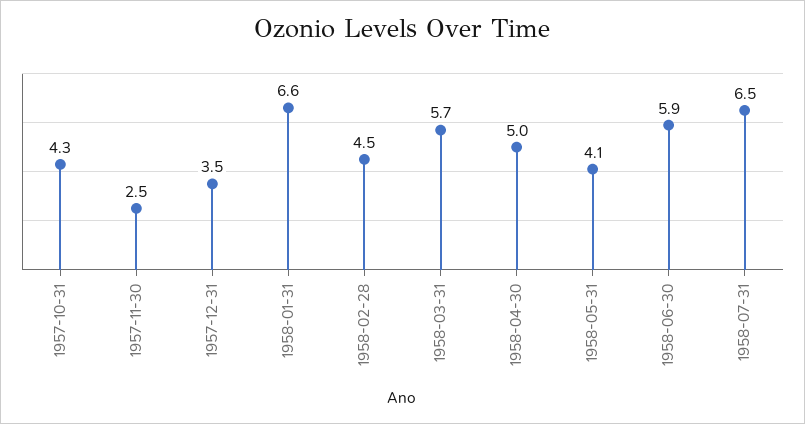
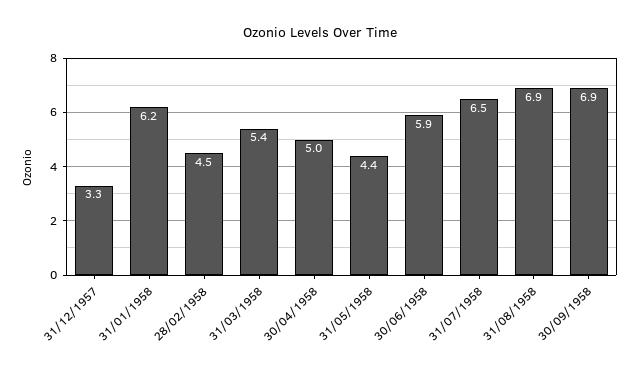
1957-10-31: 4.3 -> none
1957-11-30: 2.5 -> none
1957-12-31: 3.5 -> 3.3
1958-01-31: 6.6 -> 6.2
1958-03-31: 5.7 -> 5.4
1958-05-31: 4.1 -> 4.4
31/08/1958: none -> 6.9
30/09/1958: none -> 6.9

